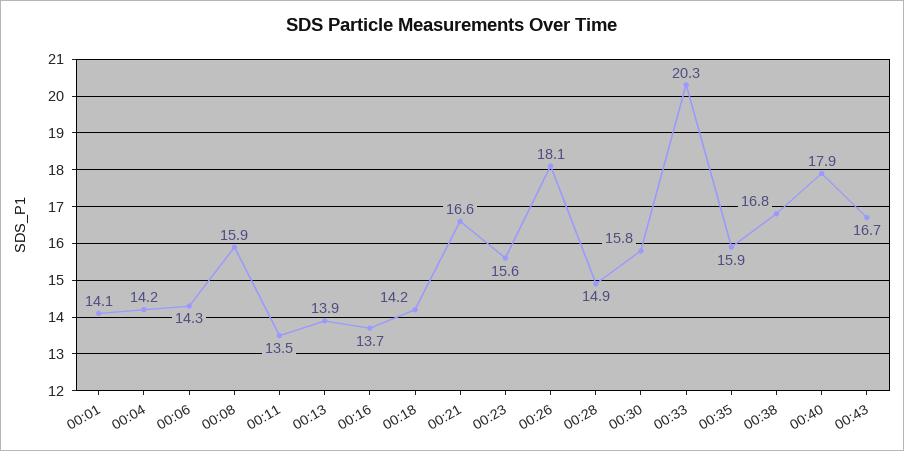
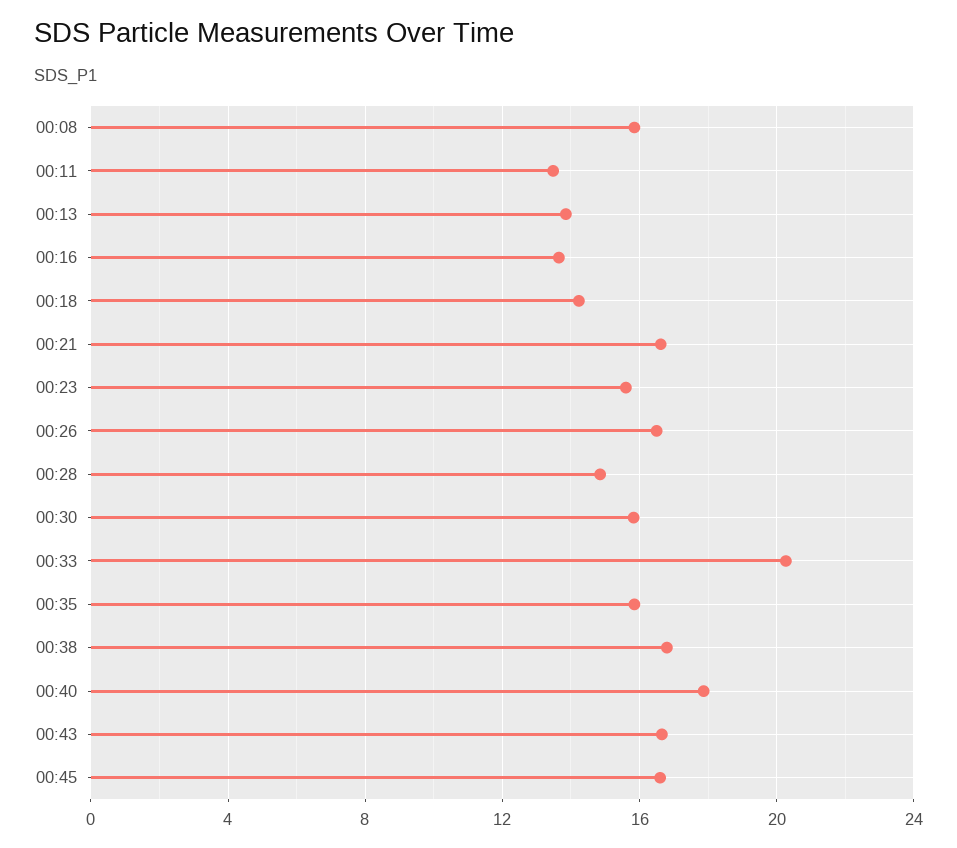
00:01: 14.1 -> none
00:04: 14.2 -> none
00:06: 14.3 -> none
00:26: 18.1 -> 16.5
00:45: none -> 16.5

